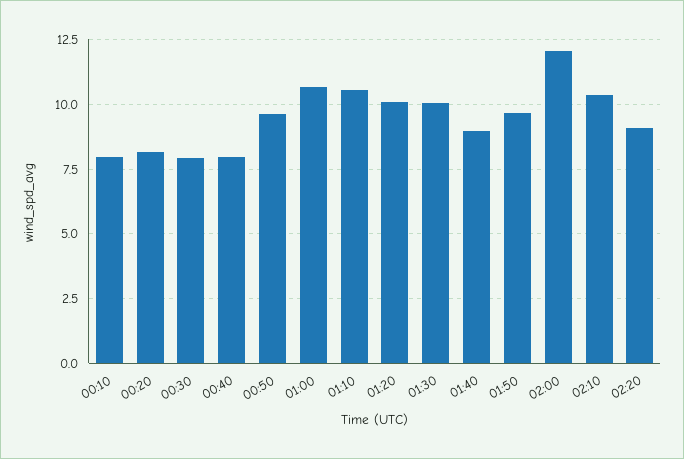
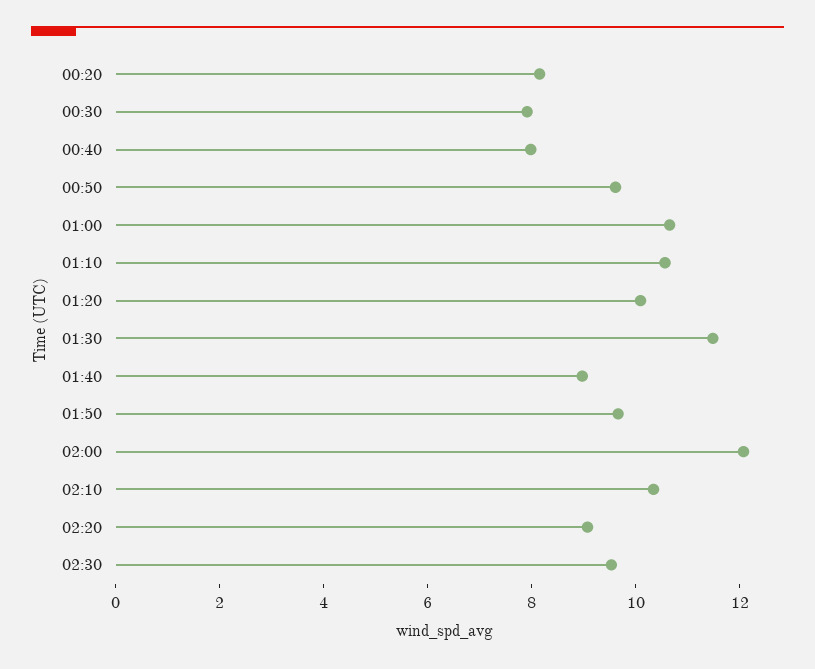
00:10: 8 -> none
01:30: 10 -> 11.5
02:30: none -> 9.5

